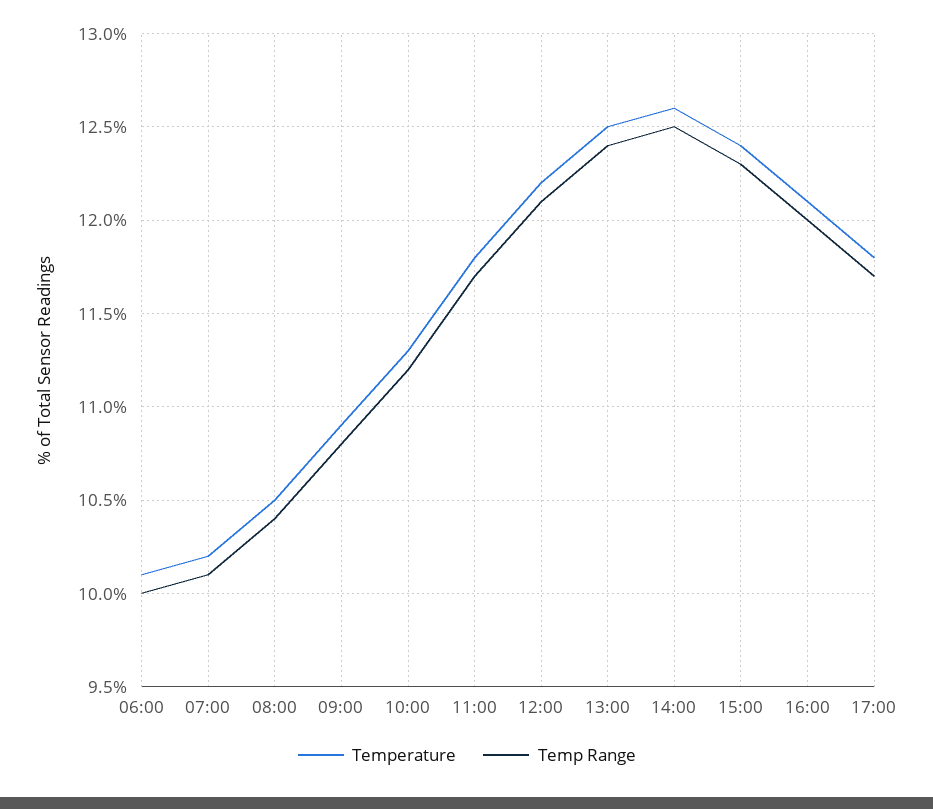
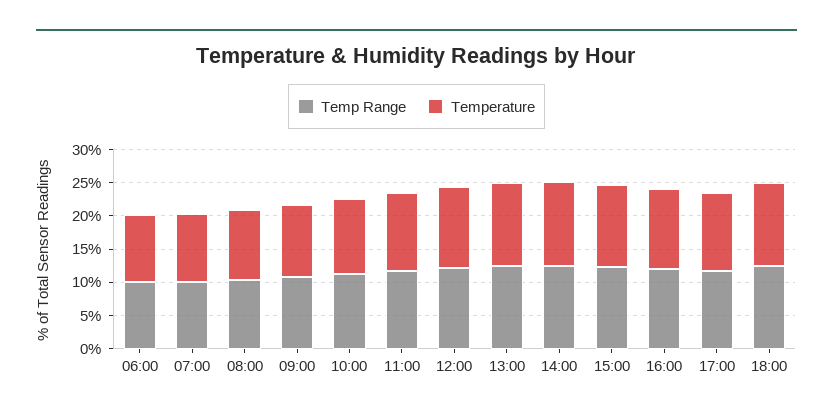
Temp Range, 18:00: none -> 12.5
Temperature, 18:00: none -> 12.5

